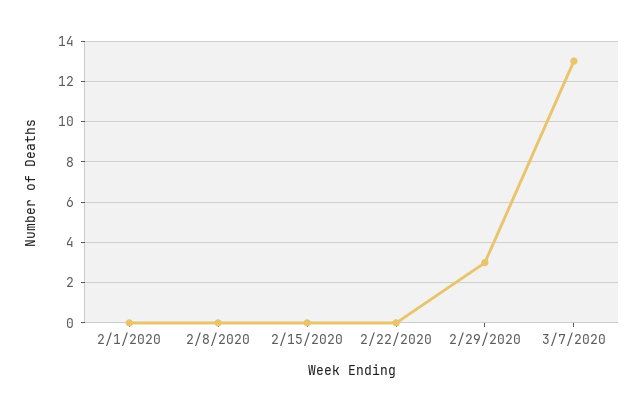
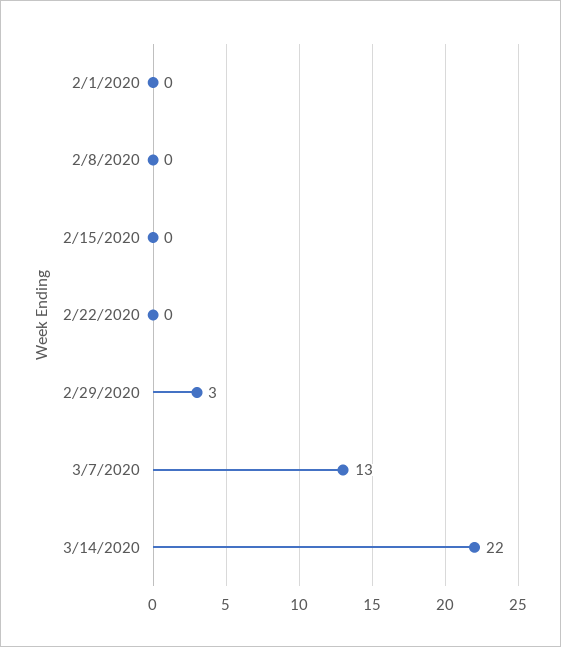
3/14/2020: none -> 22

